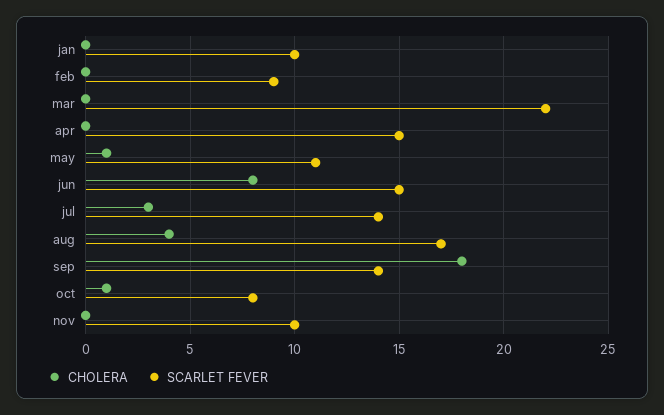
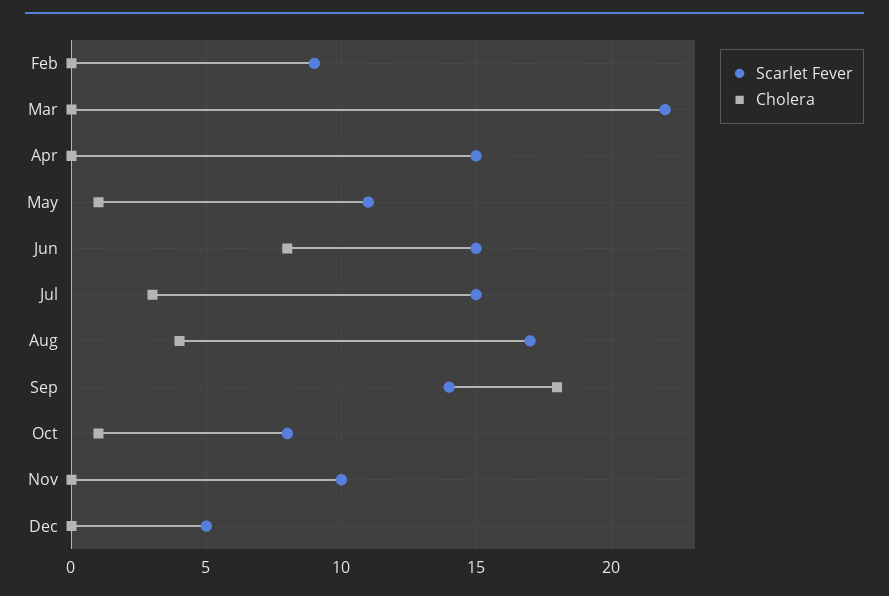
CHOLERA, jan: 0 -> none
SCARLET FEVER, jan: 10 -> none
SCARLET FEVER, jul: 14 -> 15
SCARLET FEVER, Dec: none -> 5
CHOLERA, Dec: none -> 0

